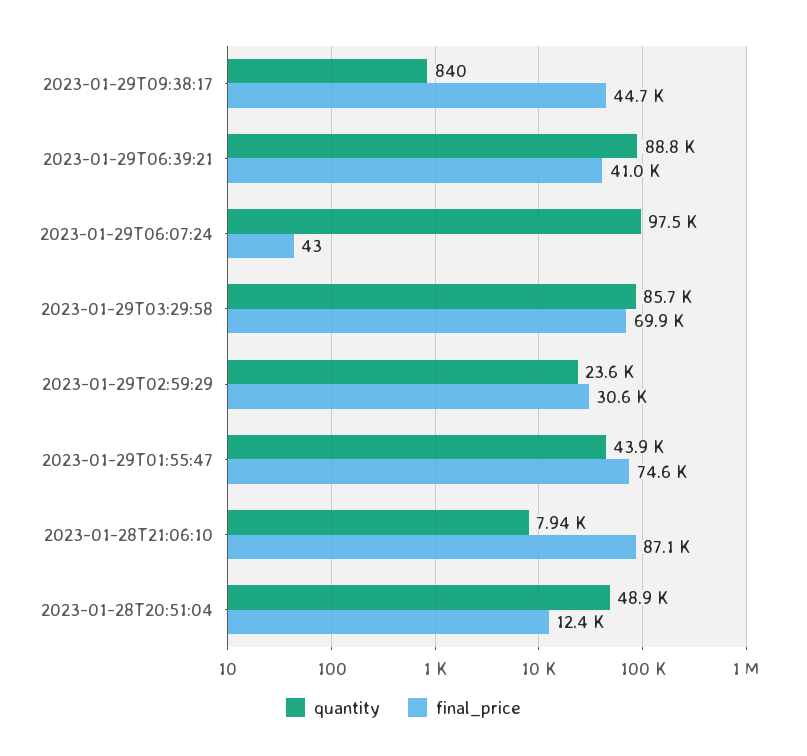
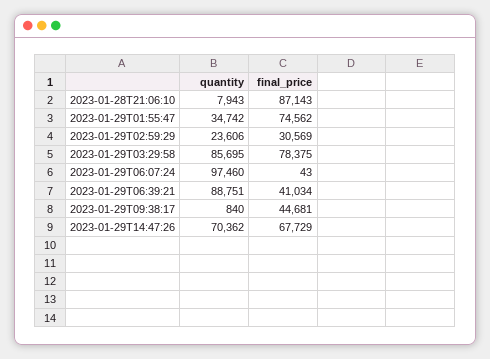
final_price, 2023-01-29T03:29:58: 69900 -> 78375
quantity, 2023-01-29T01:55:47: 43900 -> 34742
quantity, 2023-01-28T20:51:04: 48900 -> none
final_price, 2023-01-28T20:51:04: 12400 -> none
quantity, 2023-01-29T14:47:26: none -> 70362
final_price, 2023-01-29T14:47:26: none -> 67729

